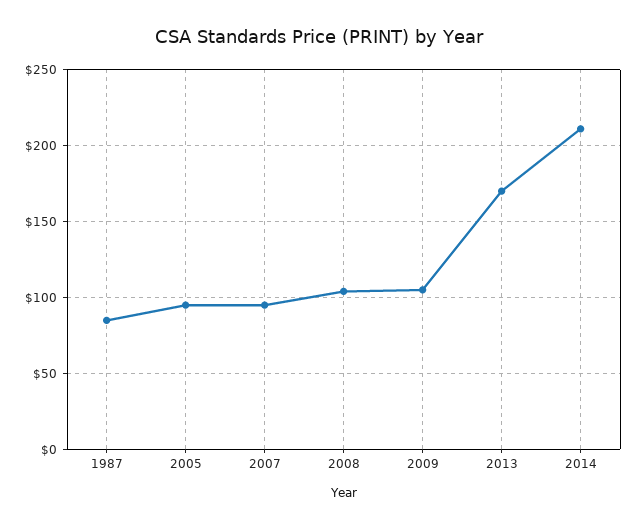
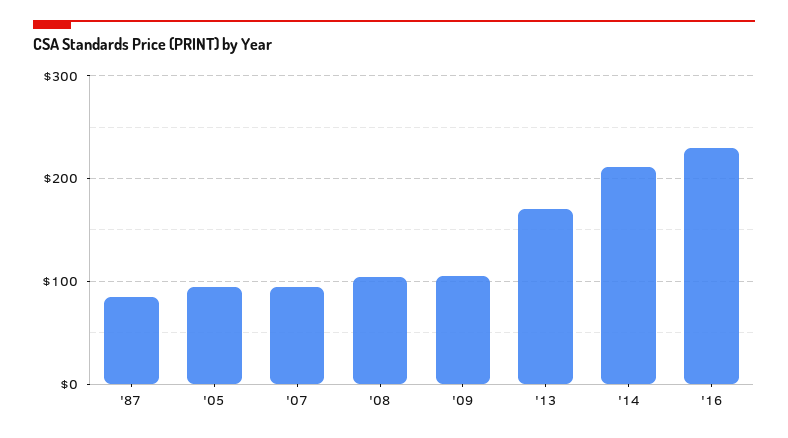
'16: none -> 230

